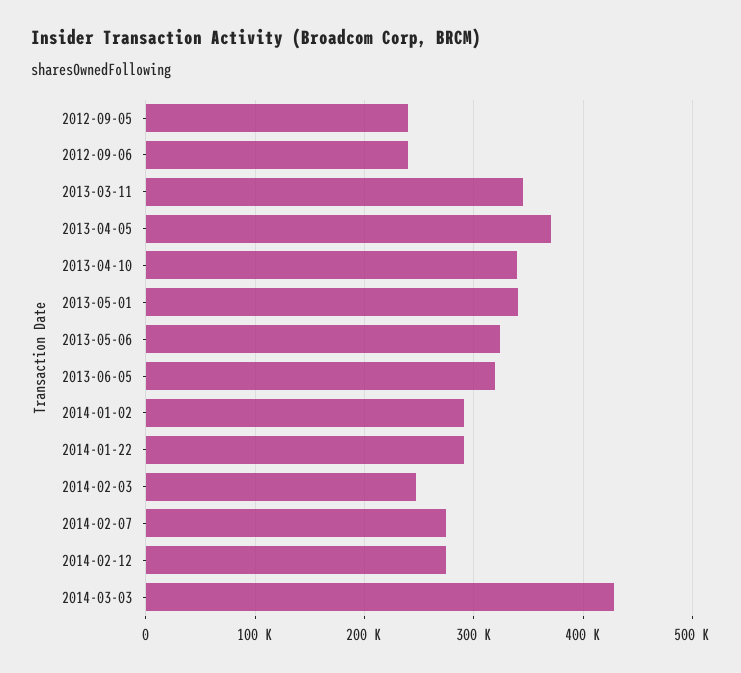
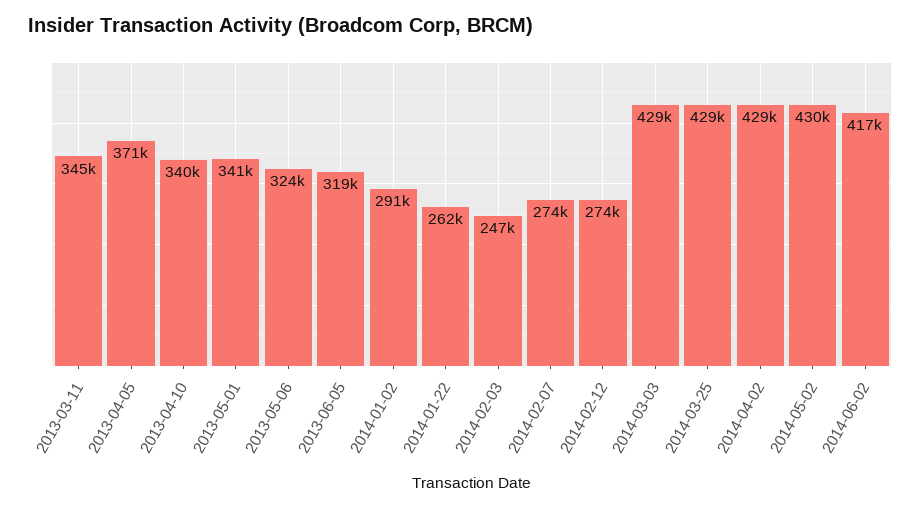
2012-09-05: 240000 -> none
2012-09-06: 240000 -> none
2014-01-22: 290000 -> 262000
2014-03-25: none -> 429000
2014-04-02: none -> 429000
2014-05-02: none -> 430000
2014-06-02: none -> 417000

